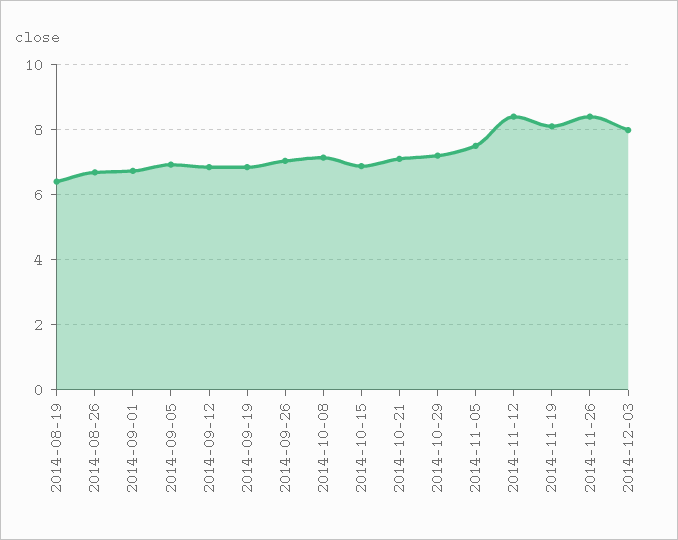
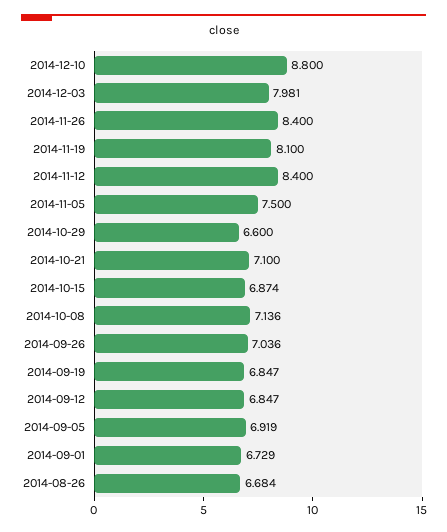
2014-08-19: 6.4 -> none
2014-10-29: 7.2 -> 6.6
2014-12-10: none -> 8.8

